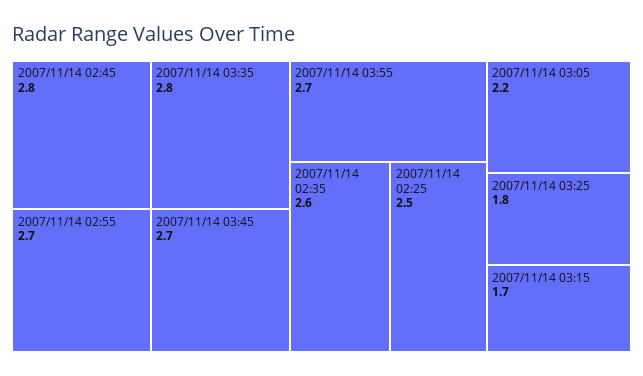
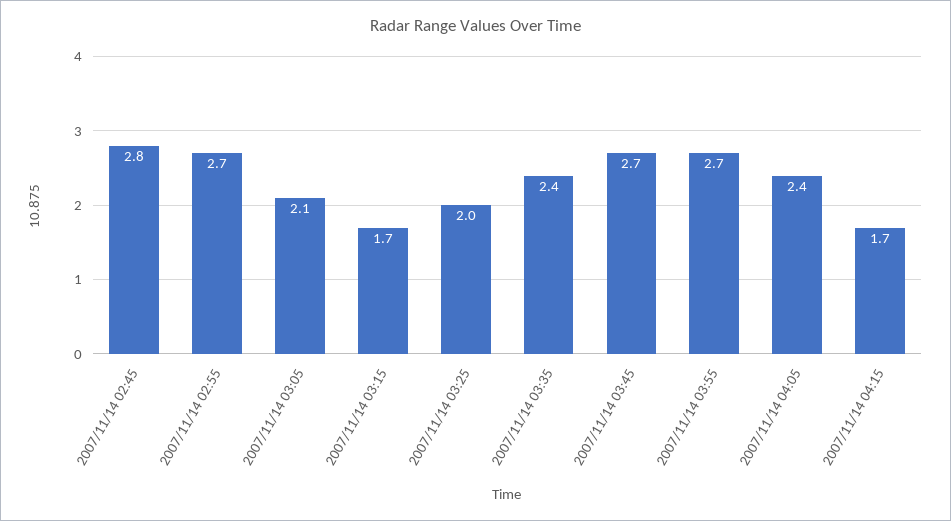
2007/11/14 03:35: 2.8 -> 2.4
2007/11/14 02:35: 2.6 -> none
2007/11/14 02:25: 2.5 -> none
2007/11/14 03:05: 2.2 -> 2.1
2007/11/14 03:25: 1.8 -> 2
2007/11/14 04:05: none -> 2.4
2007/11/14 04:15: none -> 1.7

